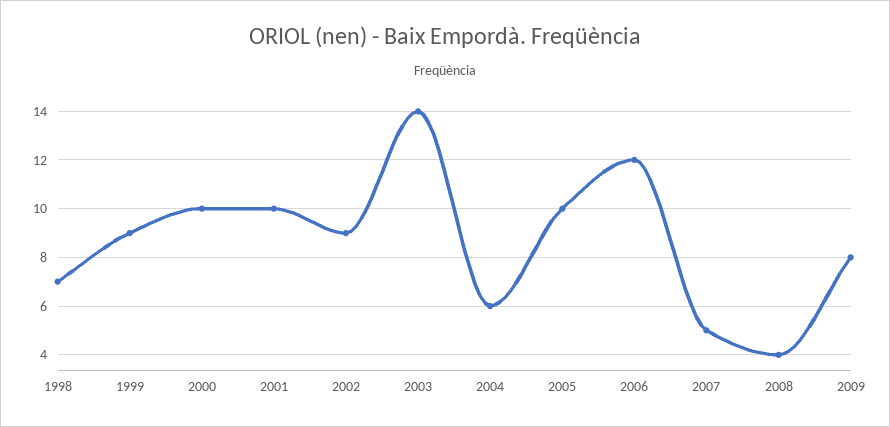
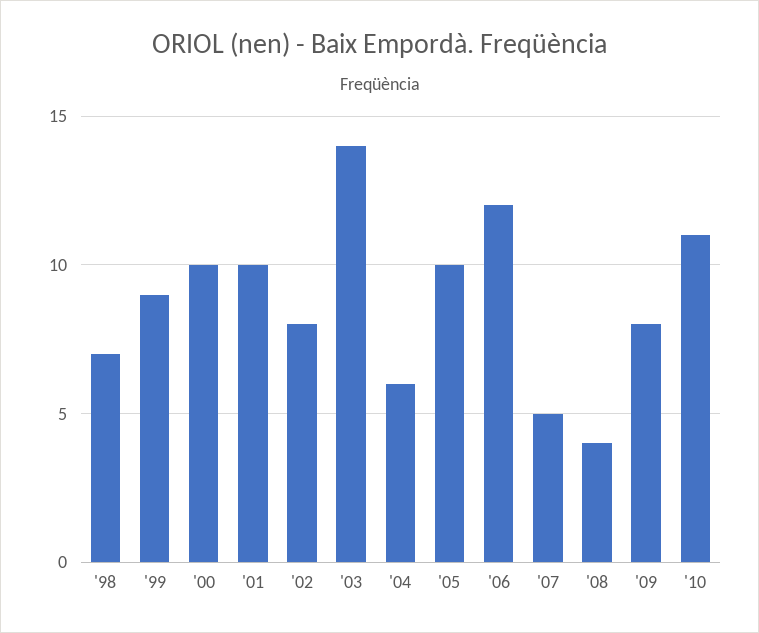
2002: 9 -> 8
'10: none -> 11

